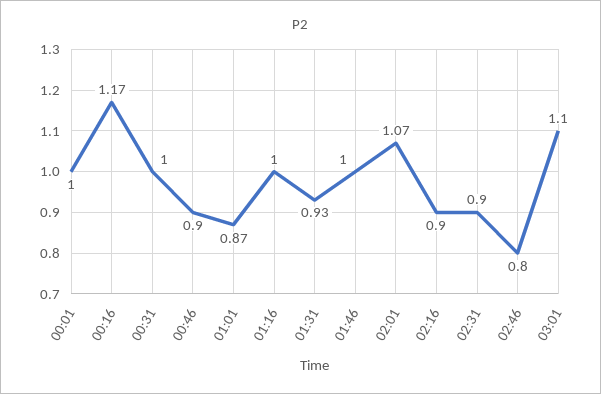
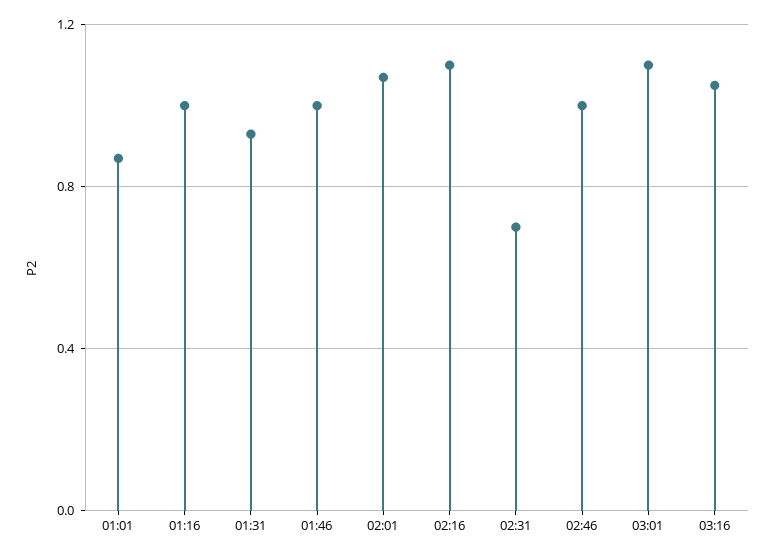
00:01: 1 -> none
00:16: 1.17 -> none
00:31: 1 -> none
00:46: 0.9 -> none
02:16: 0.9 -> 1.1
02:31: 0.9 -> 0.7
02:46: 0.8 -> 1
03:16: none -> 1.05

